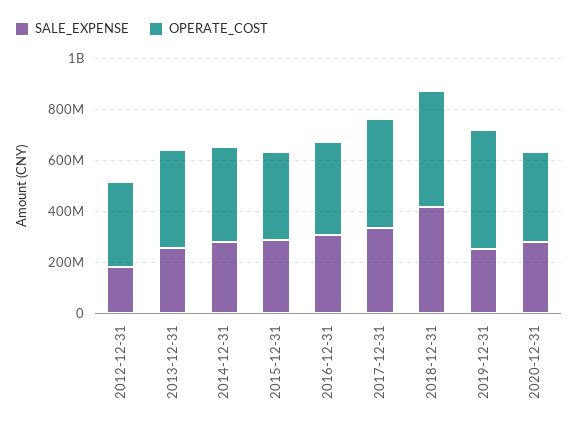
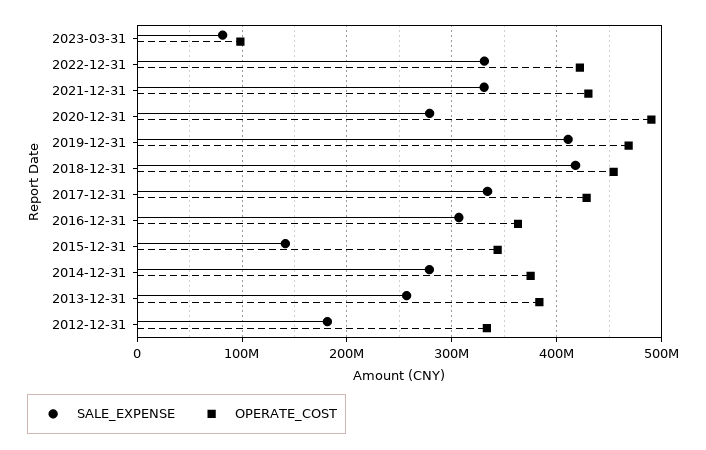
SALE_EXPENSE, 2015-12-31: 300000000 -> 140000000
SALE_EXPENSE, 2019-12-31: 250000000 -> 410000000
OPERATE_COST, 2020-12-31: 350000000 -> 490000000
SALE_EXPENSE, 2023-03-31: none -> 80000000
OPERATE_COST, 2023-03-31: none -> 100000000
SALE_EXPENSE, 2022-12-31: none -> 330000000
OPERATE_COST, 2022-12-31: none -> 420000000
SALE_EXPENSE, 2021-12-31: none -> 330000000
OPERATE_COST, 2021-12-31: none -> 430000000

